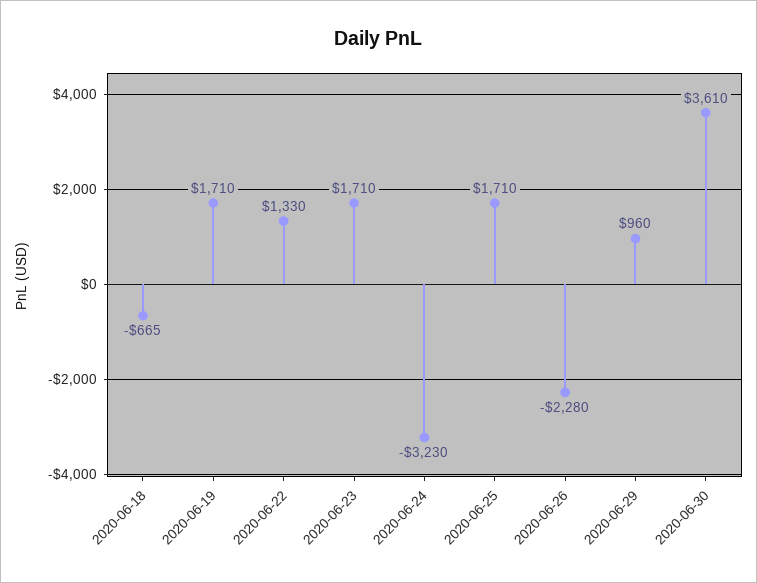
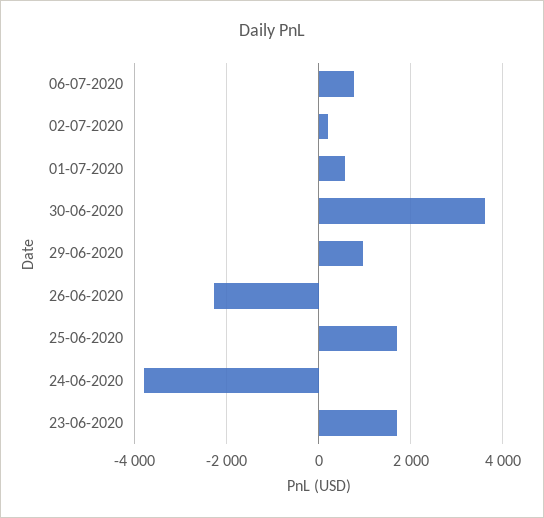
2020-06-18: -665 -> none
2020-06-19: 1710 -> none
2020-06-22: 1330 -> none
2020-06-24: -3230 -> -3800
06-07-2020: none -> 800
02-07-2020: none -> 200
01-07-2020: none -> 600

